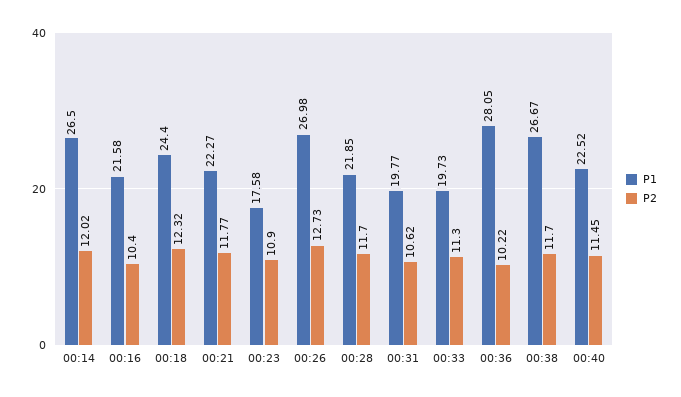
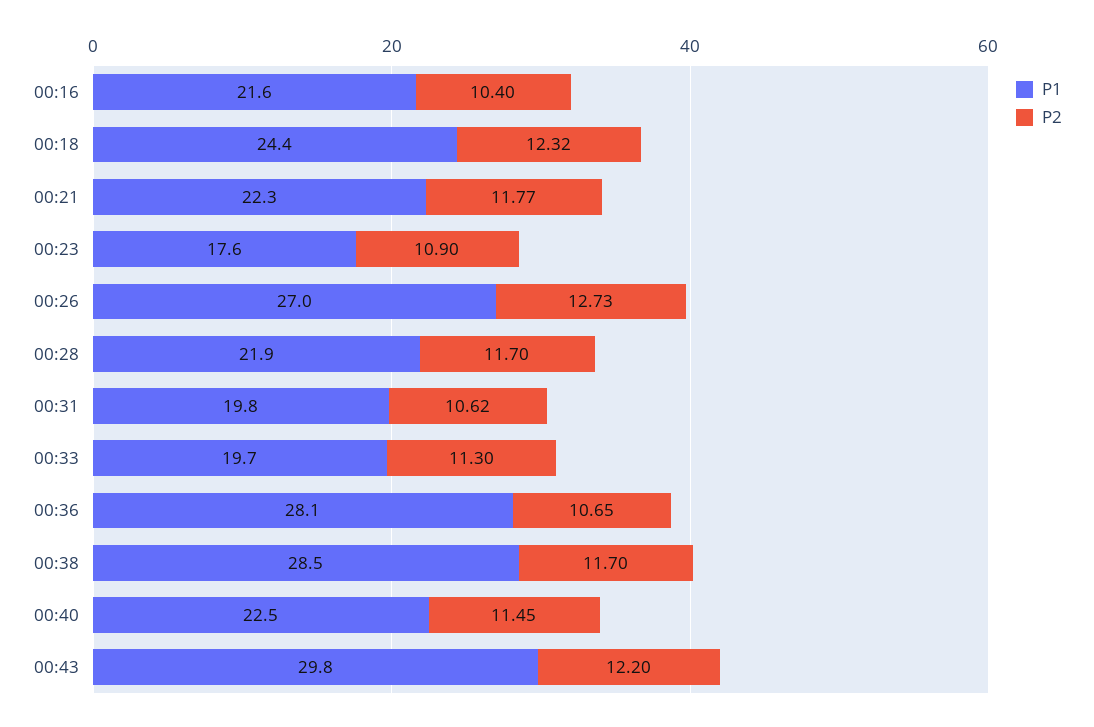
P1, 00:14: 26.5 -> none
P2, 00:14: 12.02 -> none
P2, 00:36: 10.22 -> 10.65
P1, 00:38: 26.67 -> 28.5
P1, 00:43: none -> 29.8
P2, 00:43: none -> 12.2

